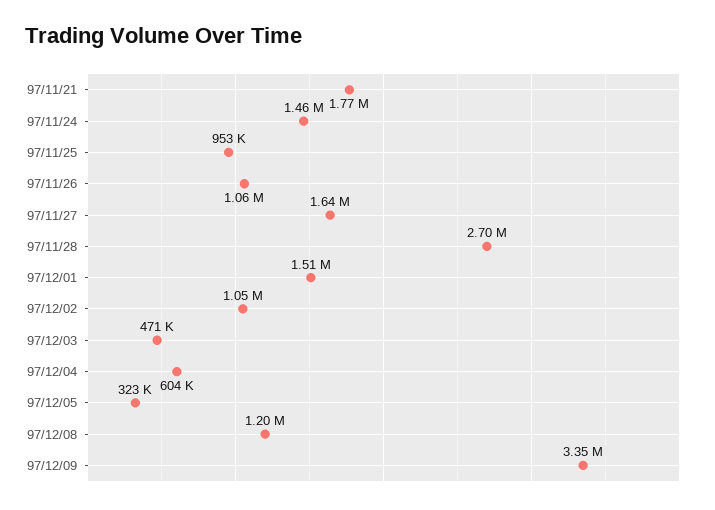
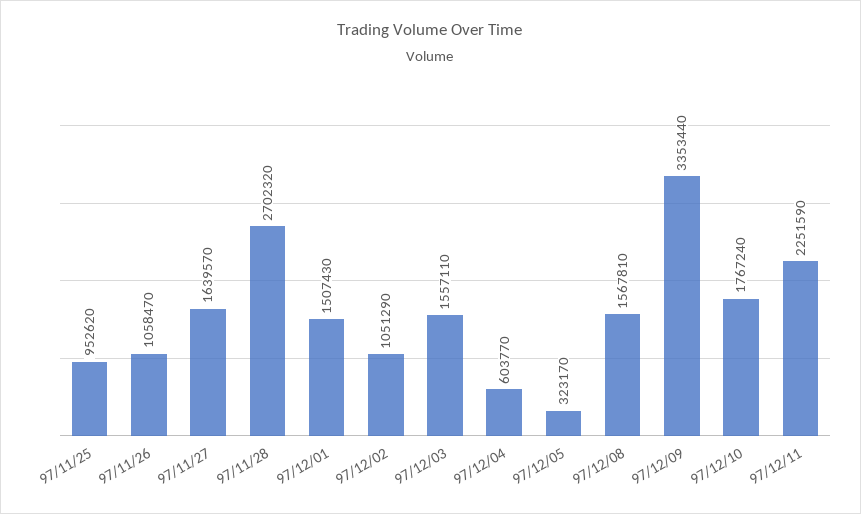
97/11/21: 1770000 -> none
97/11/24: 1460000 -> none
97/12/03: 471000 -> 1557110
97/12/08: 1200000 -> 1567810
97/12/10: none -> 1767240
97/12/11: none -> 2251590

